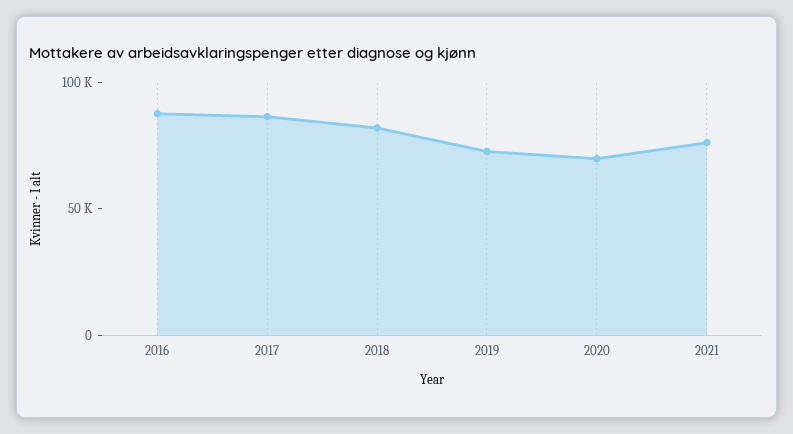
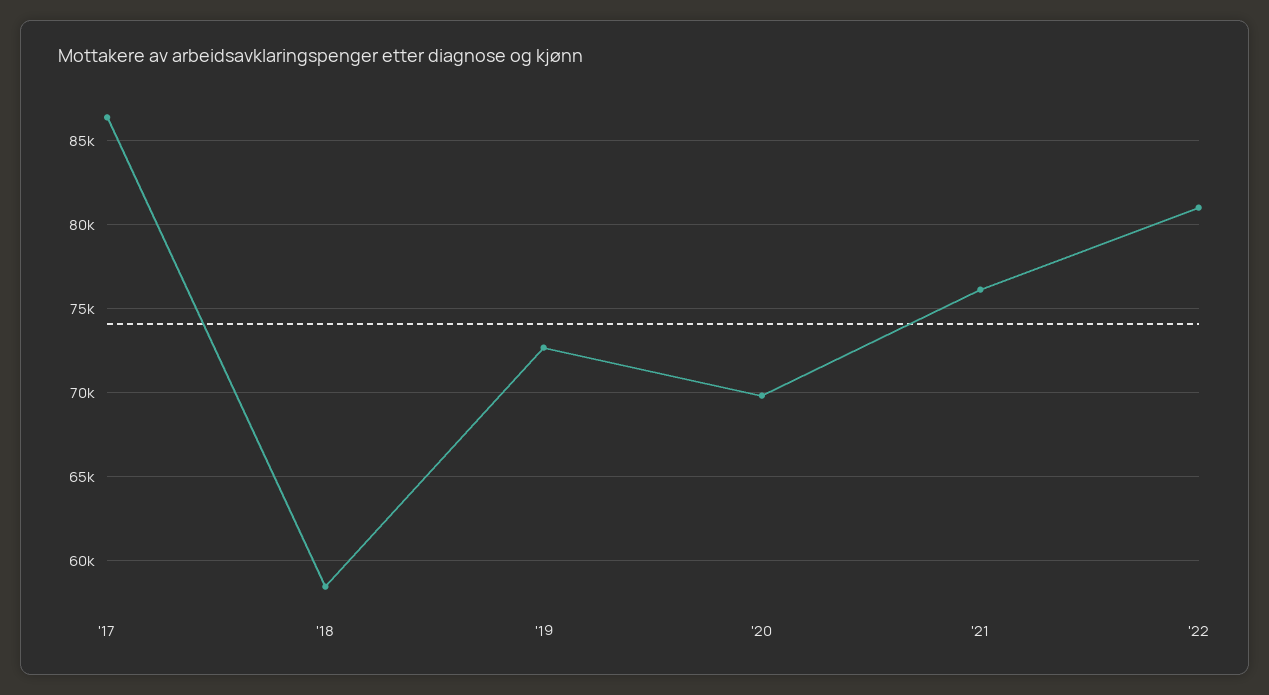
2016: 90000 -> none
2018: 80000 -> 58500
'22: none -> 81000

